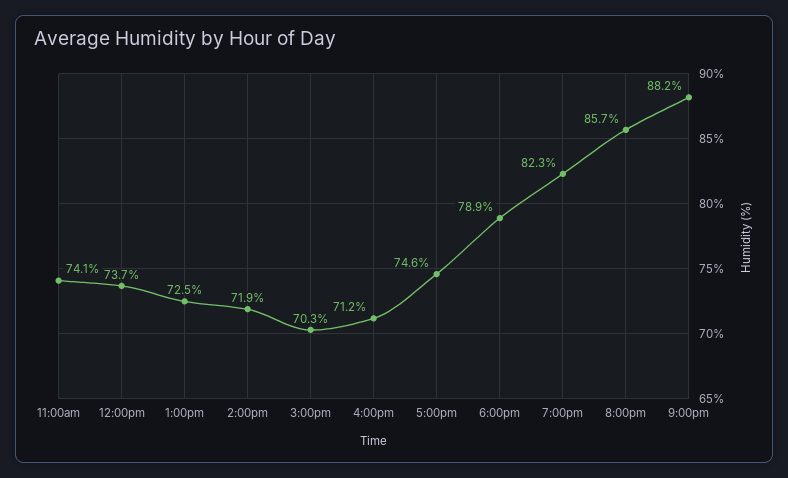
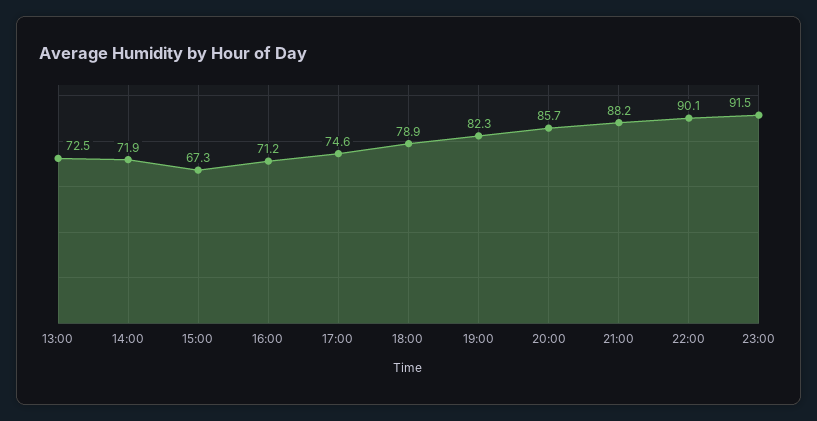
11:00am: 74.1 -> none
12:00pm: 73.7 -> none
3:00pm: 70.3 -> 67.3
22:00: none -> 90.1
23:00: none -> 91.5

